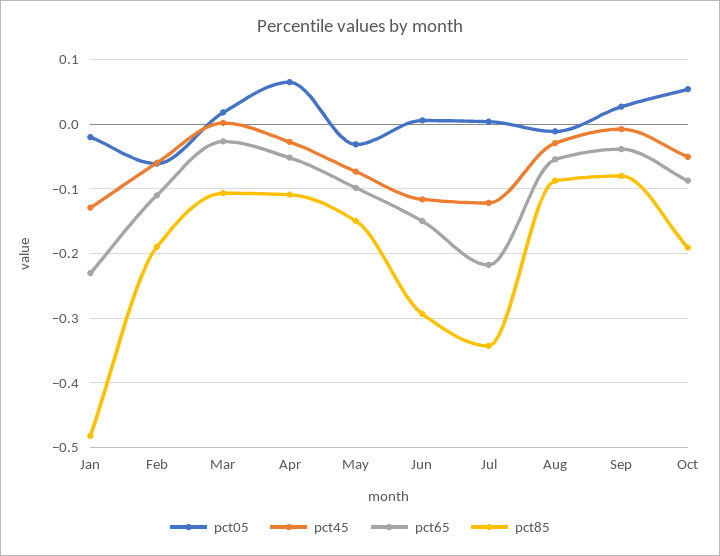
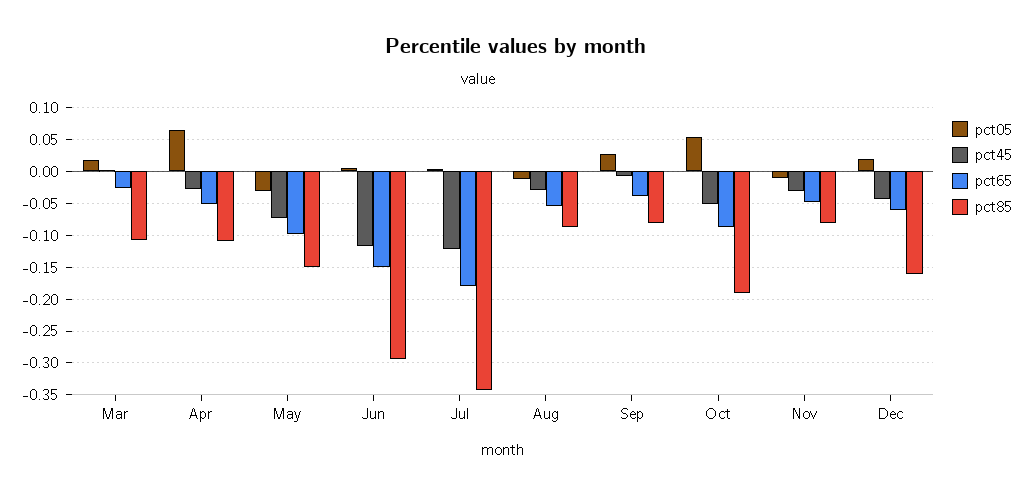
pct05, Jan: -0.02 -> none
pct45, Jan: -0.13 -> none
pct65, Jan: -0.23 -> none
pct85, Jan: -0.48 -> none
pct05, Feb: -0.06 -> none
pct45, Feb: -0.06 -> none
pct65, Feb: -0.11 -> none
pct85, Feb: -0.19 -> none
pct65, Jul: -0.22 -> -0.18
pct05, Nov: none -> -0.01
pct45, Nov: none -> -0.03
pct65, Nov: none -> -0.05
pct85, Nov: none -> -0.08
pct05, Dec: none -> 0.02
pct45, Dec: none -> -0.04
pct65, Dec: none -> -0.06
pct85, Dec: none -> -0.16

